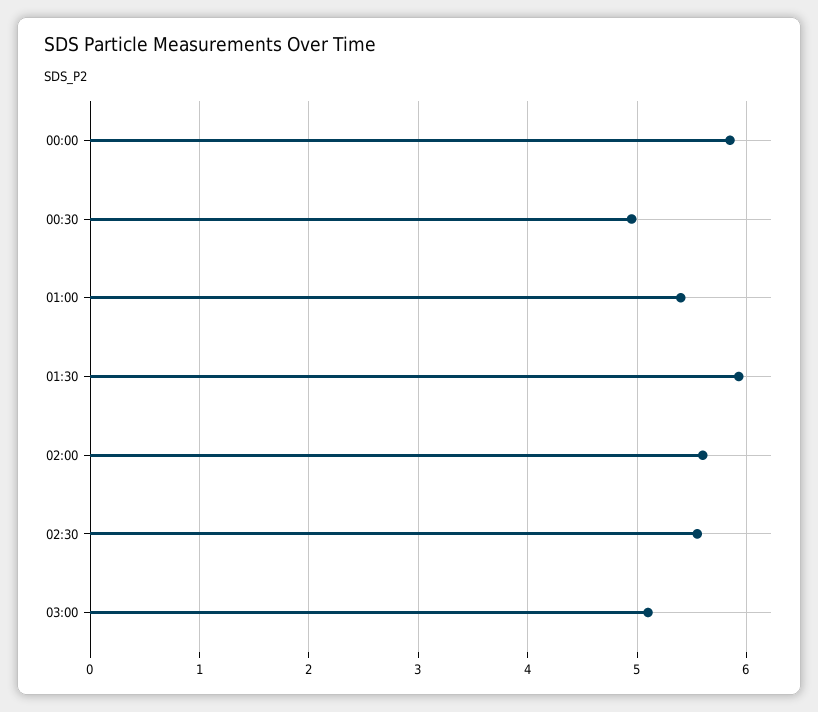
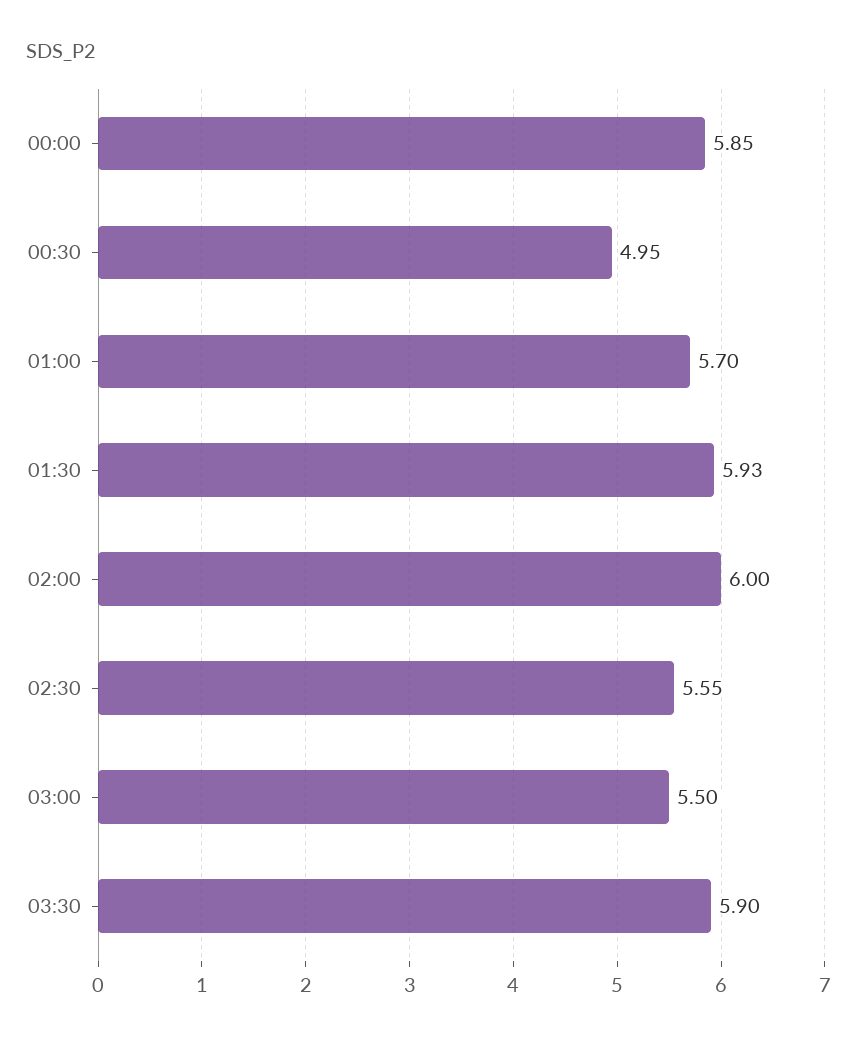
01:00: 5.4 -> 5.7
02:00: 5.6 -> 6
03:00: 5.1 -> 5.5
03:30: none -> 5.9

